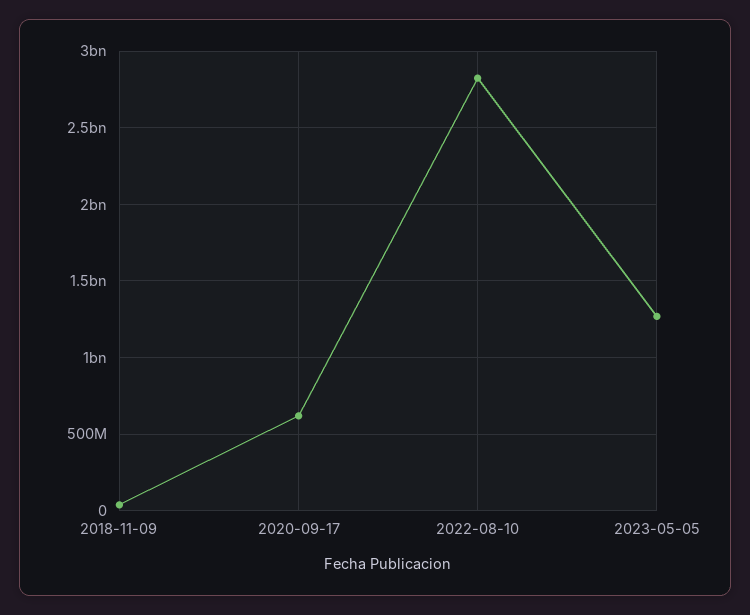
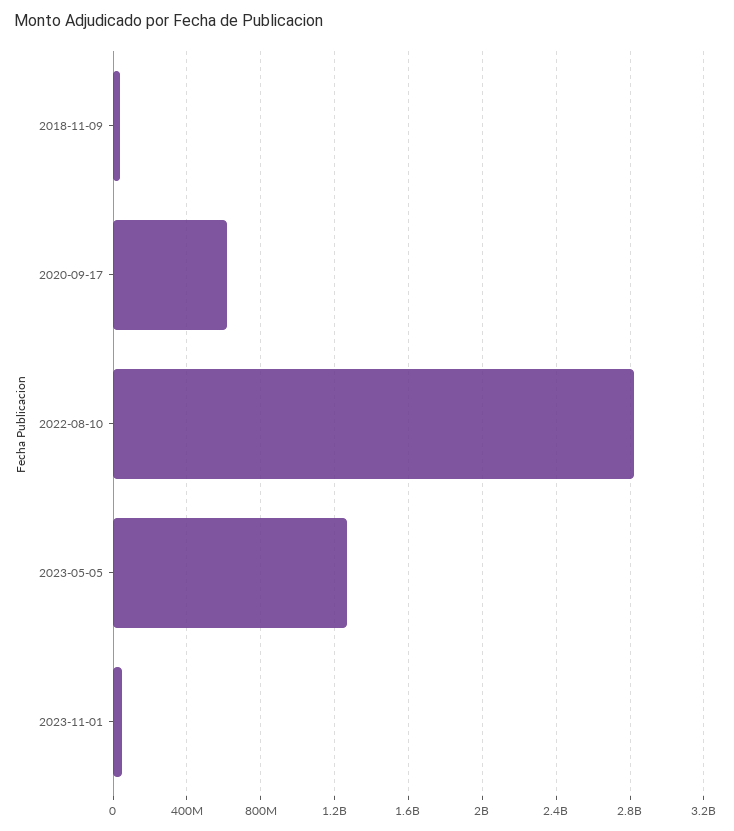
2023-11-01: none -> 50000000

